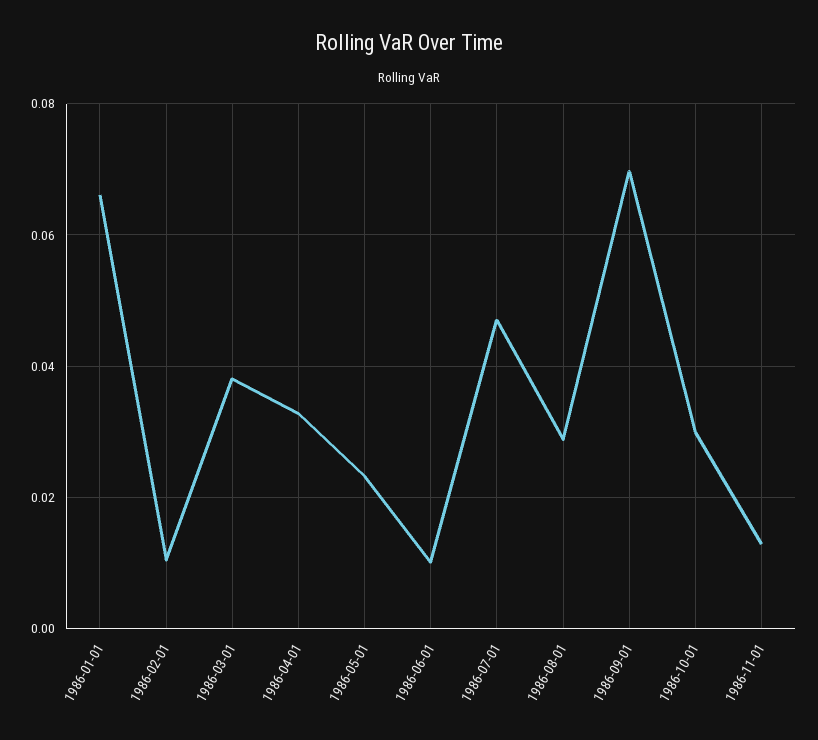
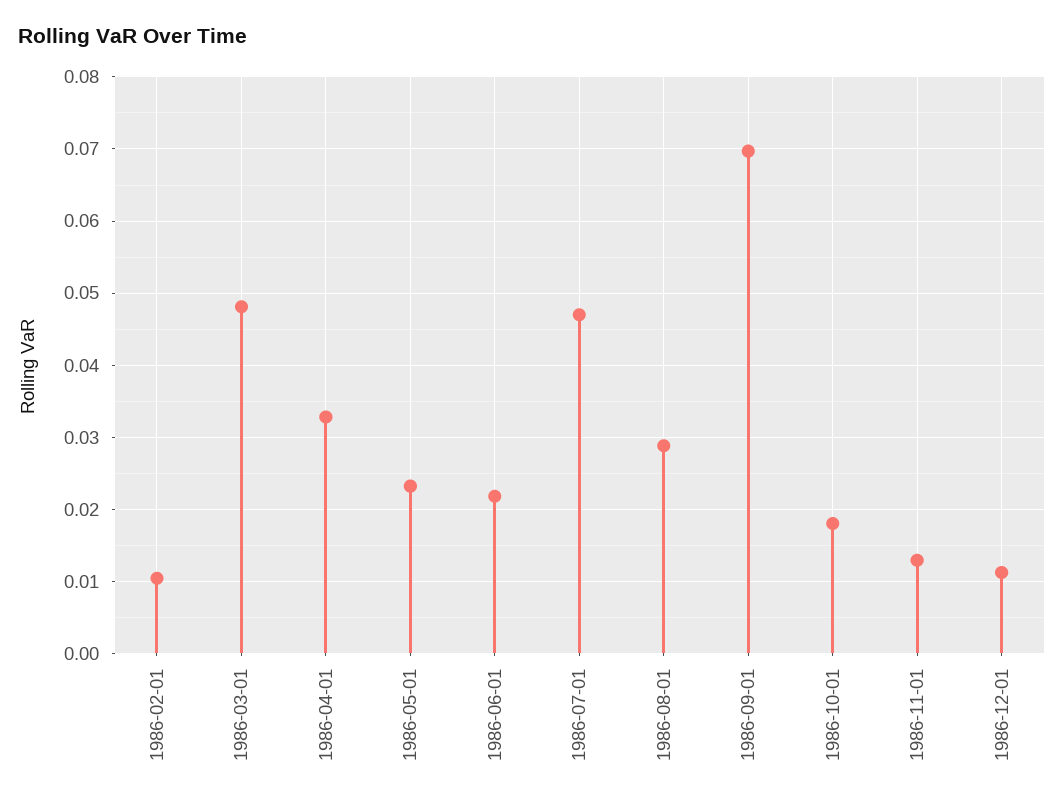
1986-01-01: 0.066 -> none
1986-03-01: 0.038 -> 0.048
1986-06-01: 0.01 -> 0.022
1986-10-01: 0.03 -> 0.018
1986-12-01: none -> 0.011

